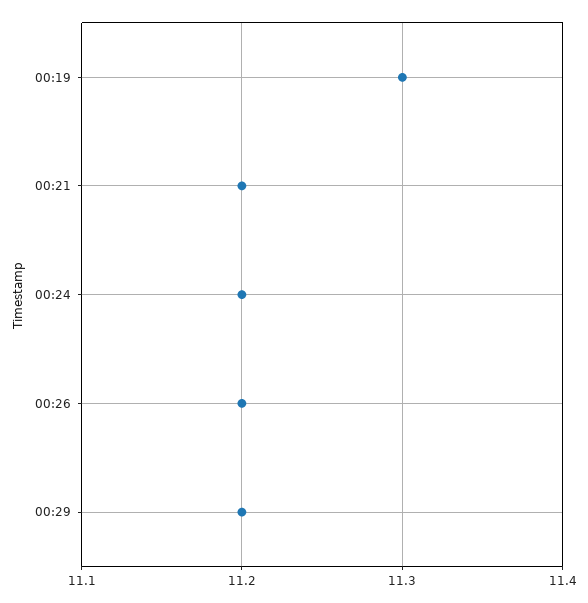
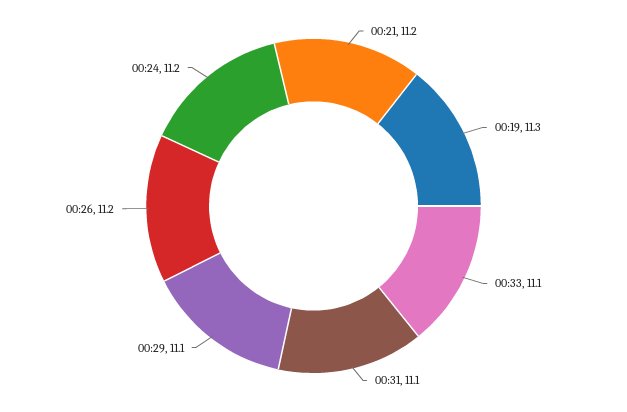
00:29: 11.2 -> 11.1
00:33: none -> 11.1
00:31: none -> 11.1

